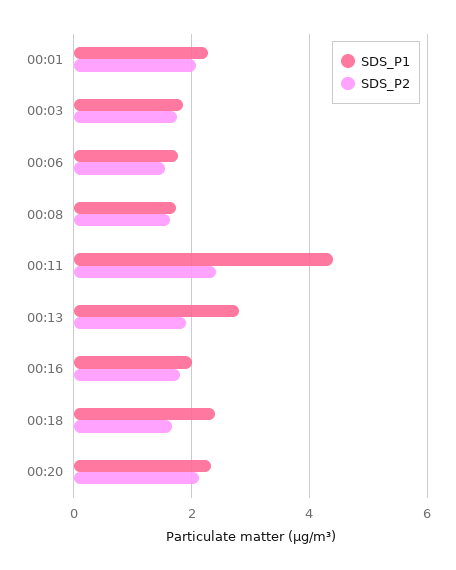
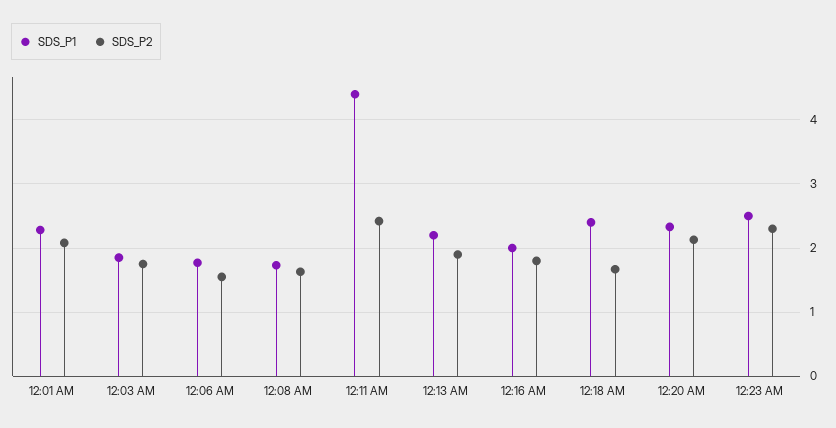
SDS_P1, 00:13: 2.8 -> 2.2
SDS_P1, 12:23 AM: none -> 2.5
SDS_P2, 12:23 AM: none -> 2.3

